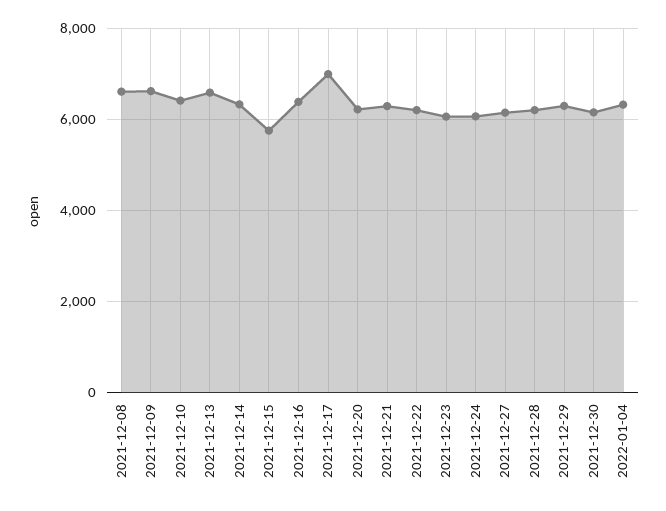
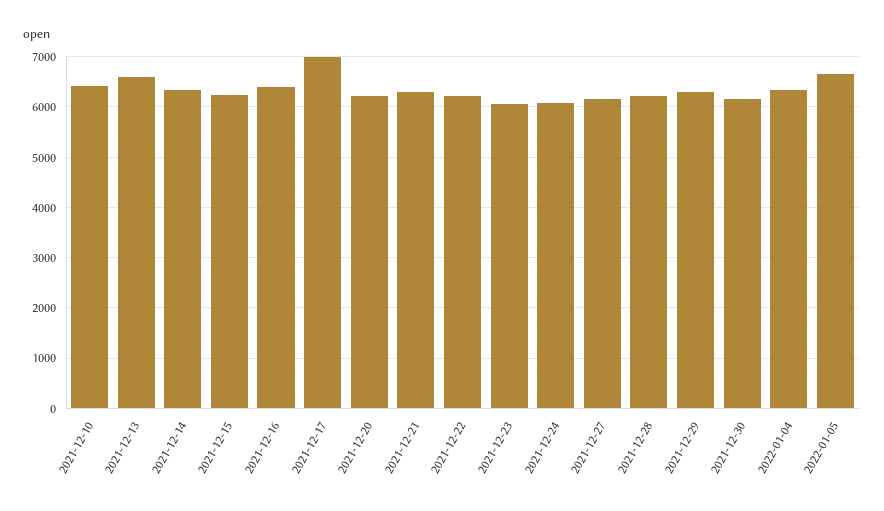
2021-12-08: 6600 -> none
2021-12-09: 6600 -> none
2021-12-15: 5800 -> 6200
2022-01-05: none -> 6600

